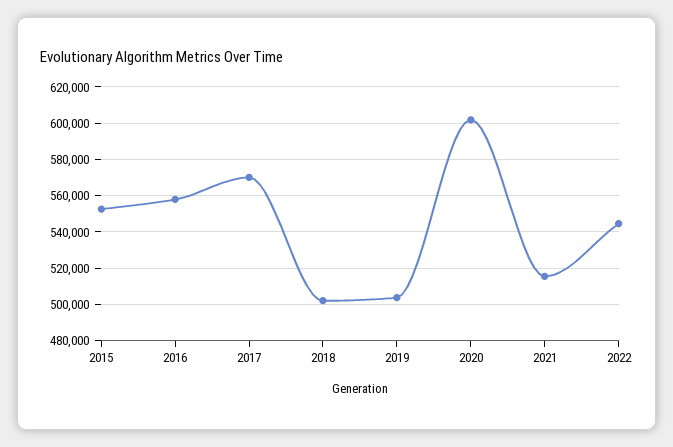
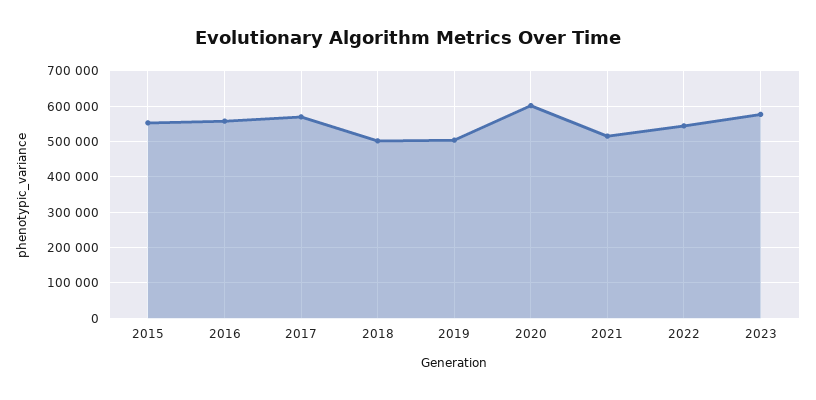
2023: none -> 580000

